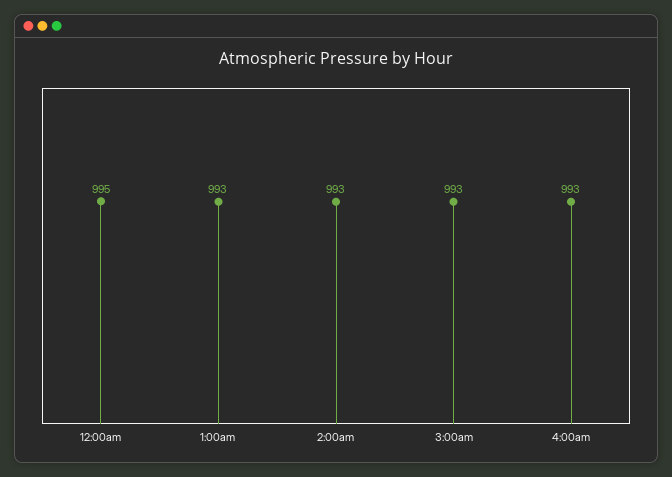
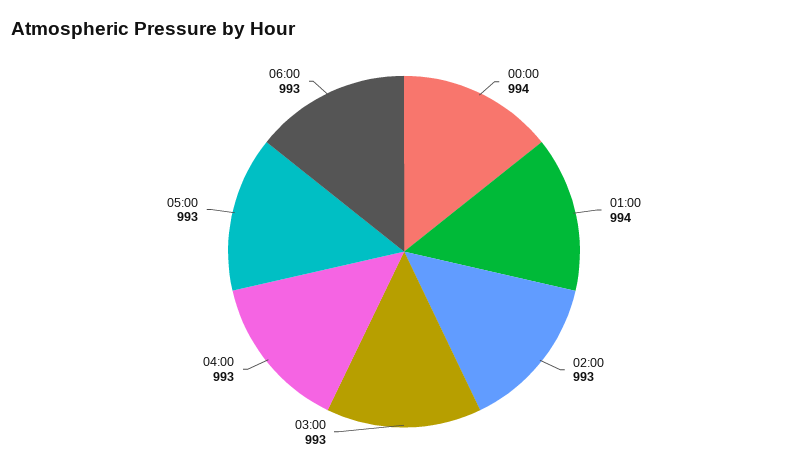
12:00am: 995 -> 994
1:00am: 993 -> 994
05:00: none -> 993
06:00: none -> 993

